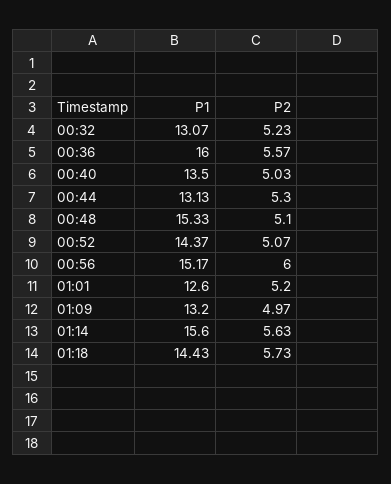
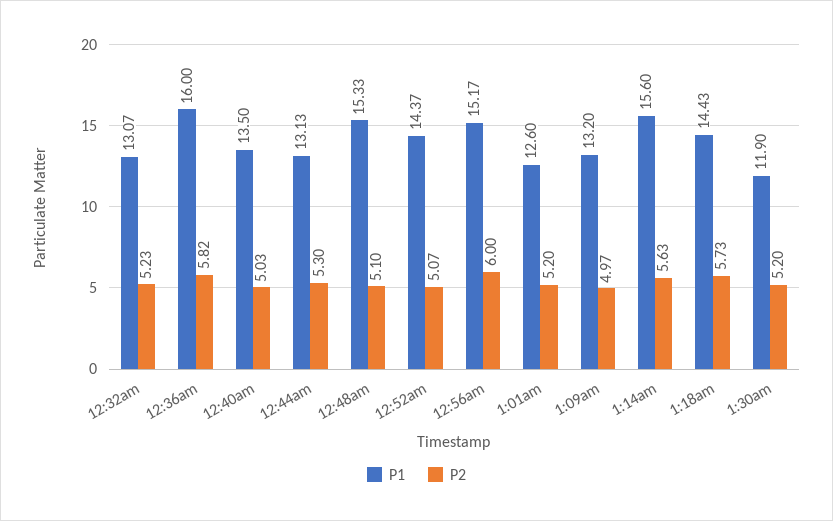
P2, 00:36: 5.57 -> 5.82
P1, 1:30am: none -> 11.9
P2, 1:30am: none -> 5.2

